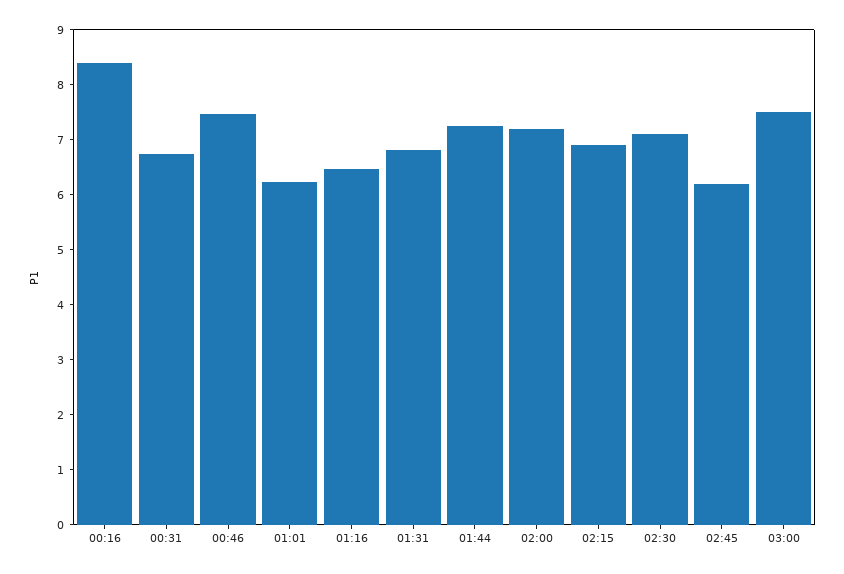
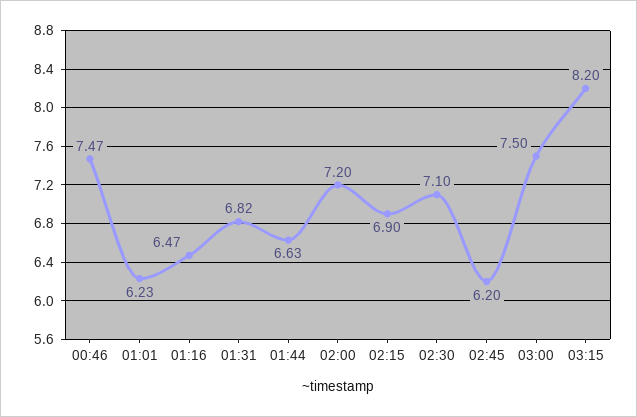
00:16: 8.4 -> none
00:31: 6.8 -> none
01:44: 7.2 -> 6.63
03:15: none -> 8.2

